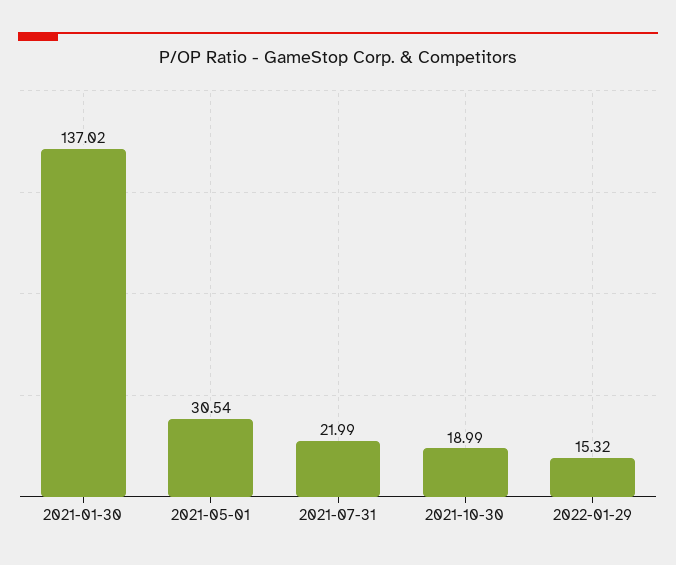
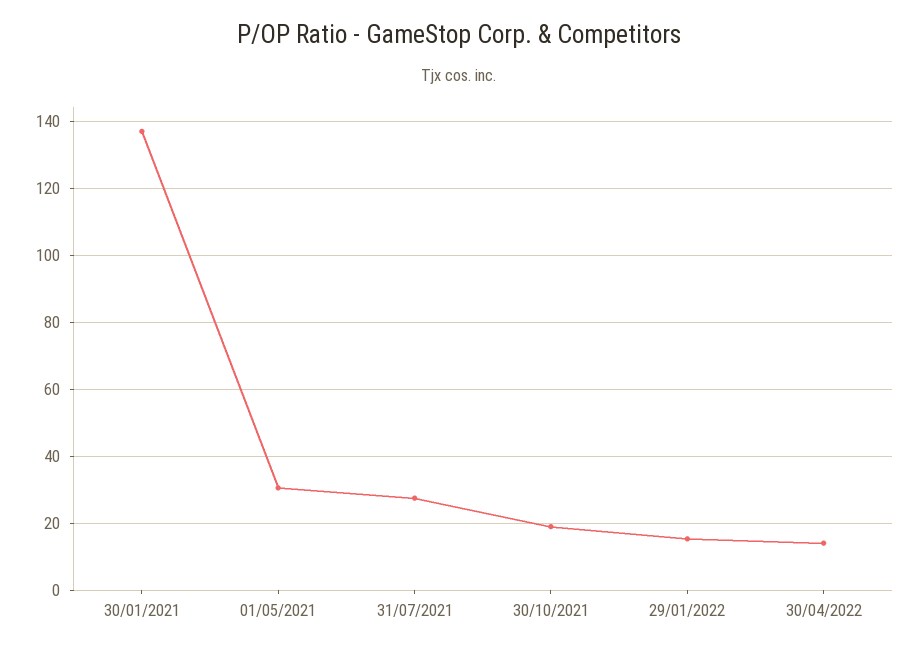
2021-07-31: 21.99 -> 28
30/04/2022: none -> 14

